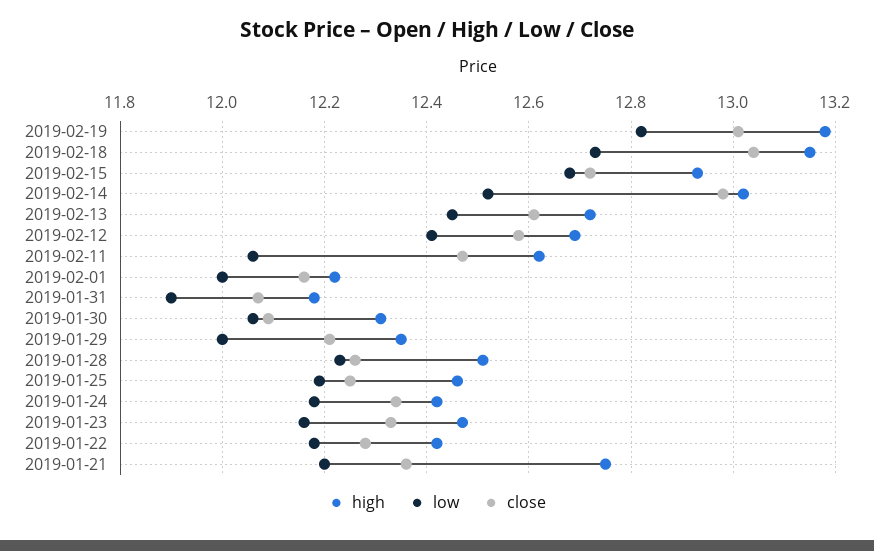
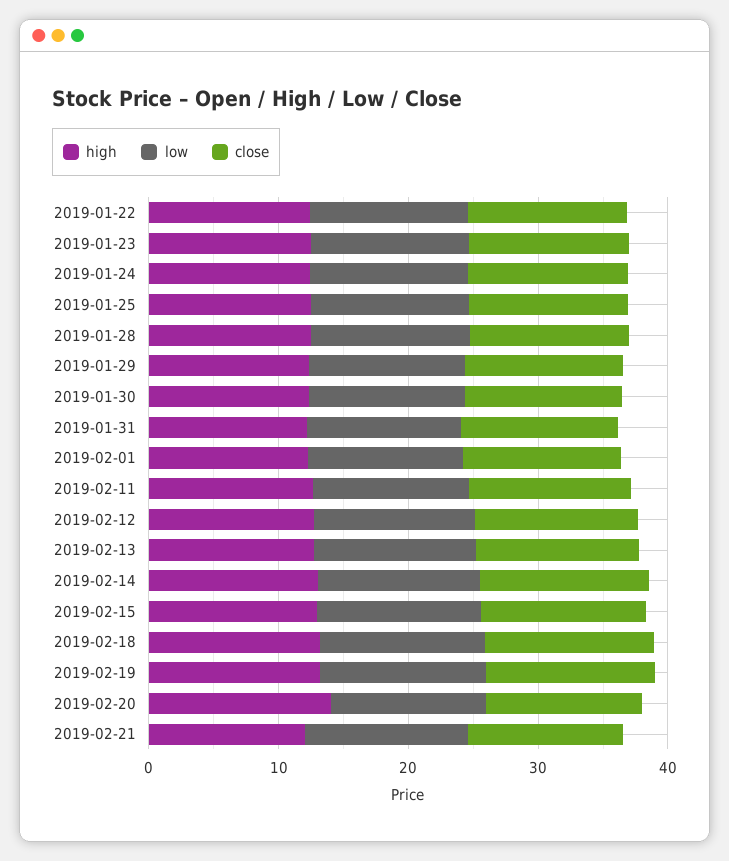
high, 2019-01-21: 12.75 -> none
low, 2019-01-21: 12.2 -> none
close, 2019-01-21: 12.35 -> none
high, 2019-02-20: none -> 14
low, 2019-02-20: none -> 12
close, 2019-02-20: none -> 12
high, 2019-02-21: none -> 12
low, 2019-02-21: none -> 12
close, 2019-02-21: none -> 12

